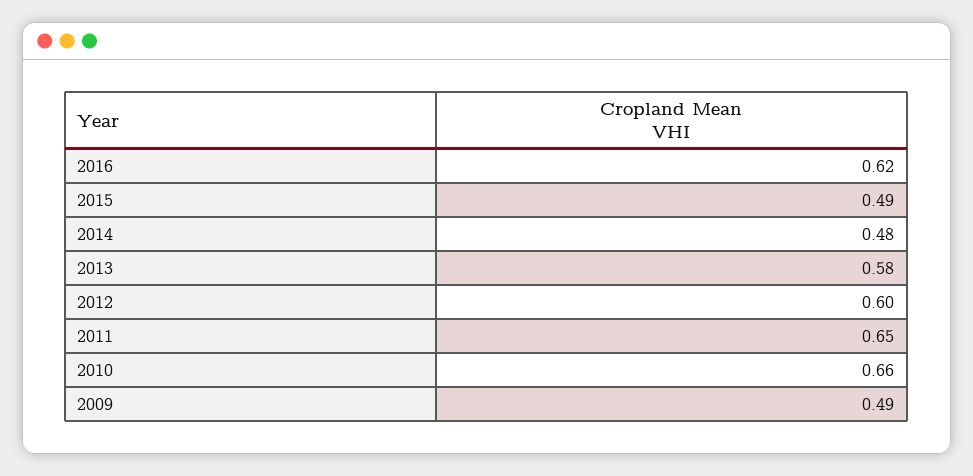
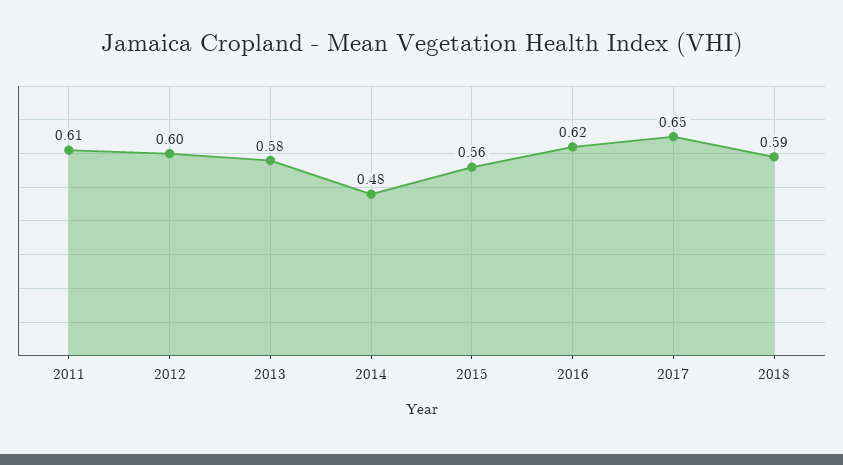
2015: 0.49 -> 0.56
2011: 0.65 -> 0.61
2010: 0.66 -> none
2009: 0.49 -> none
2017: none -> 0.65
2018: none -> 0.59

